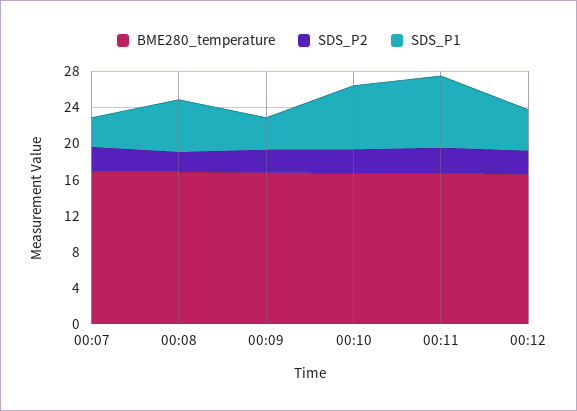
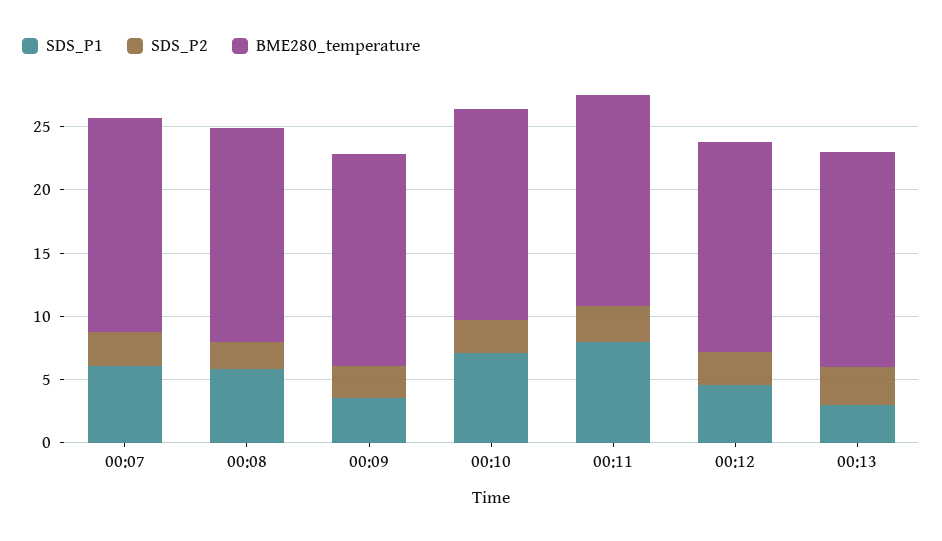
SDS_P1, 00:07: 3 -> 6
SDS_P1, 00:13: none -> 3
SDS_P2, 00:13: none -> 3
BME280_temperature, 00:13: none -> 17

